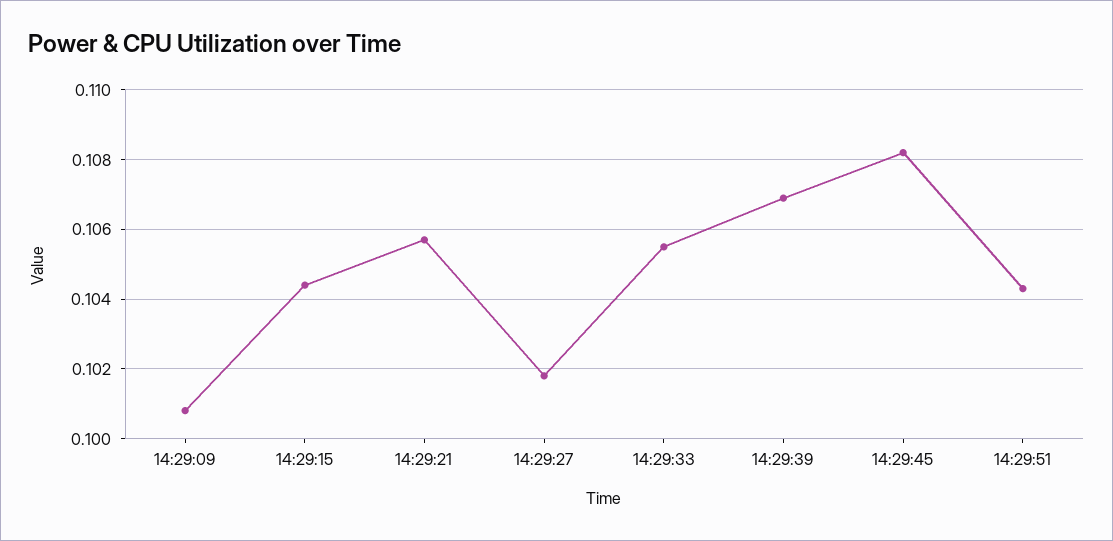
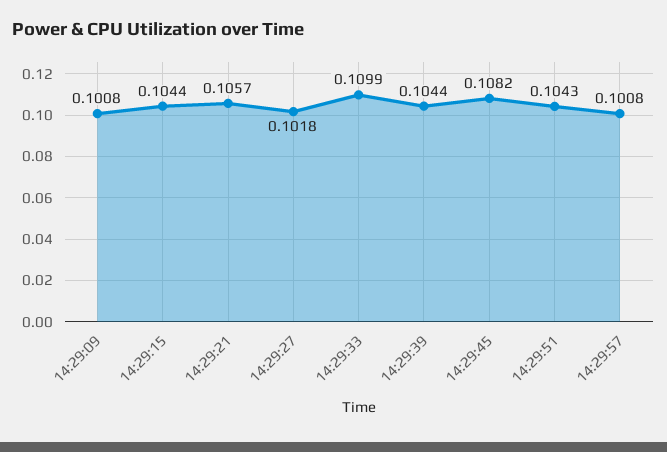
14:29:33: 0.1055 -> 0.1099
14:29:39: 0.107 -> 0.1044
14:29:57: none -> 0.1008

